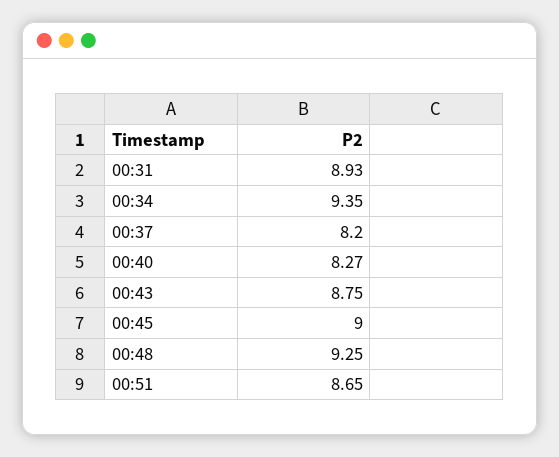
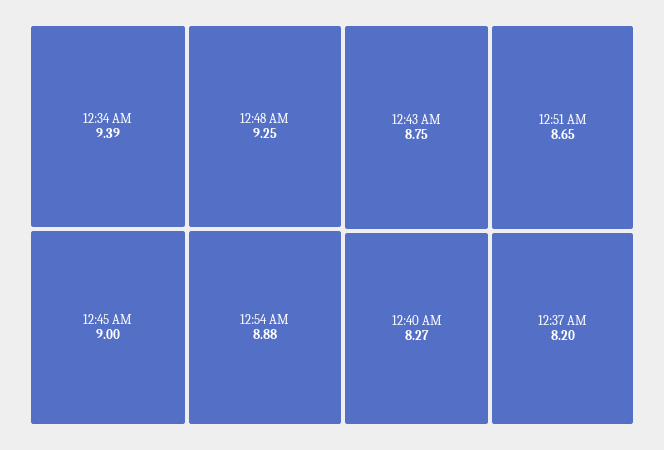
00:31: 8.93 -> none
00:34: 9.35 -> 9.39
12:54 AM: none -> 8.88

